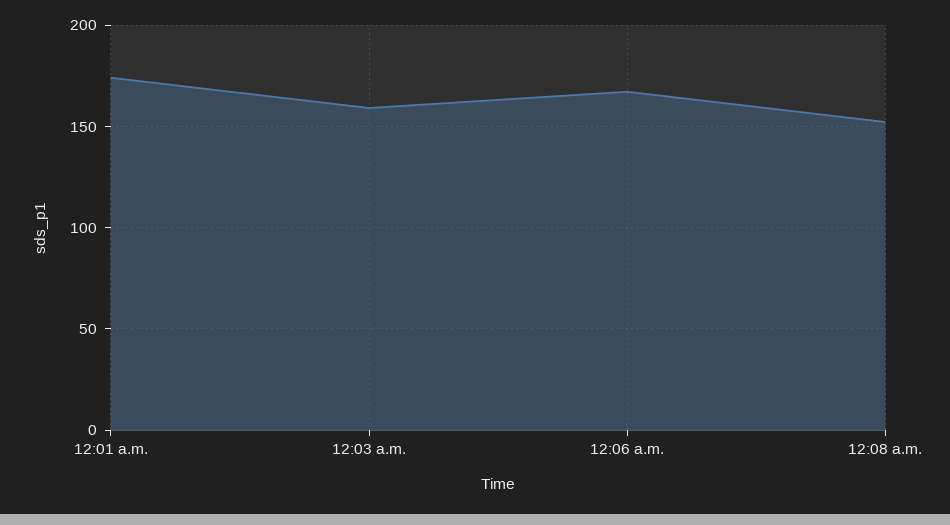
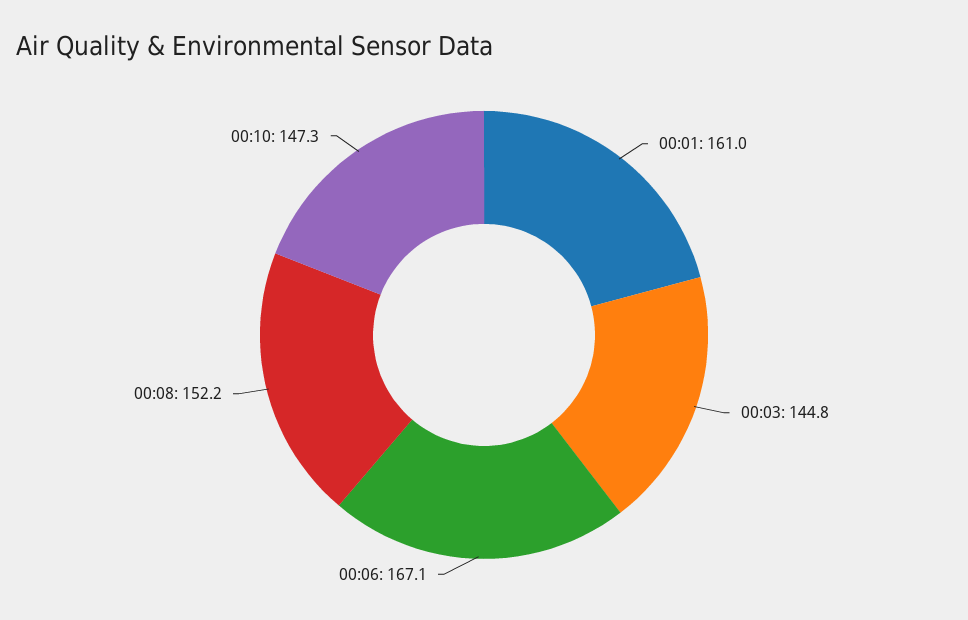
12:01 a.m.: 175 -> 161
12:03 a.m.: 160 -> 144.8
00:10: none -> 147.3

